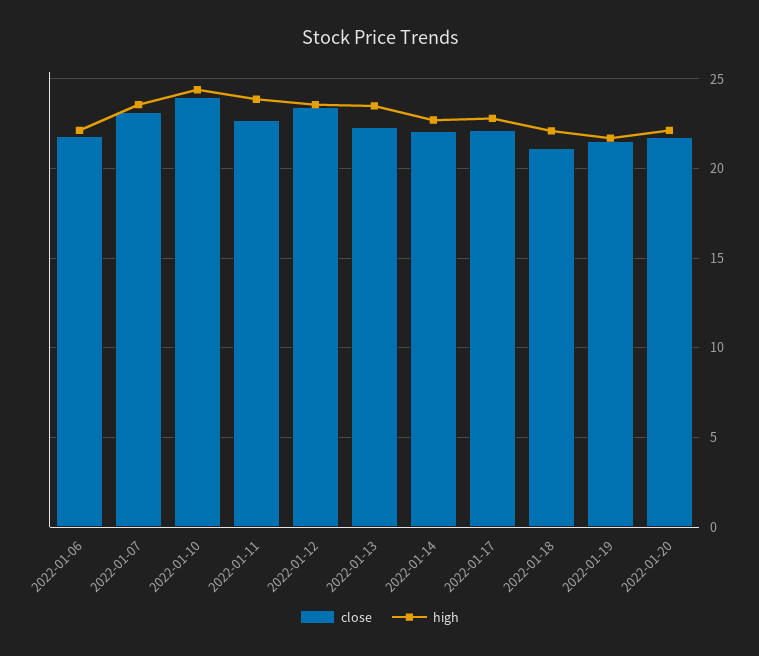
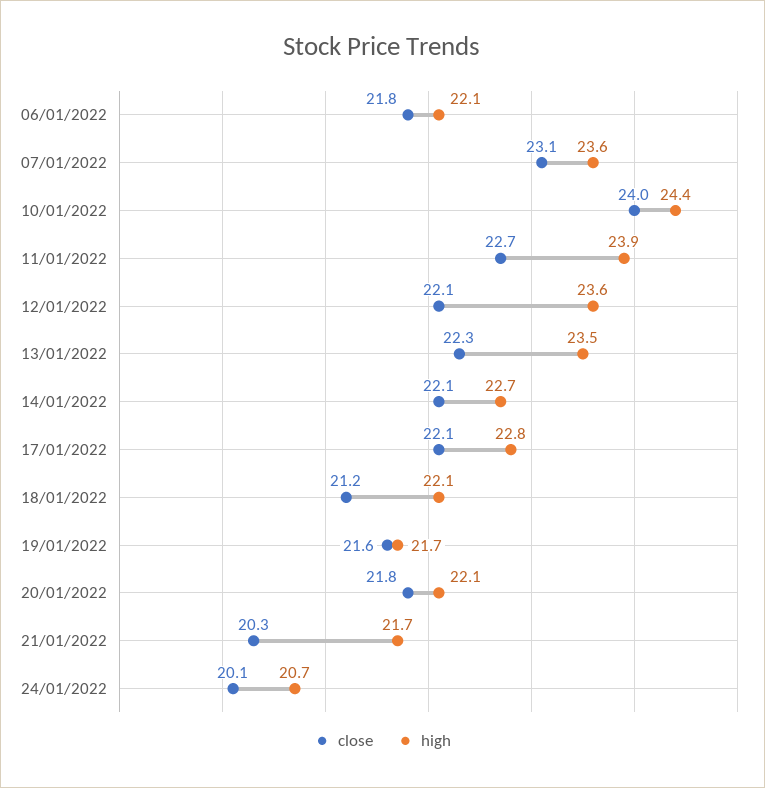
close, 2022-01-12: 23.5 -> 22.1
close, 21/01/2022: none -> 20.3
high, 21/01/2022: none -> 21.7
close, 24/01/2022: none -> 20.1
high, 24/01/2022: none -> 20.7

